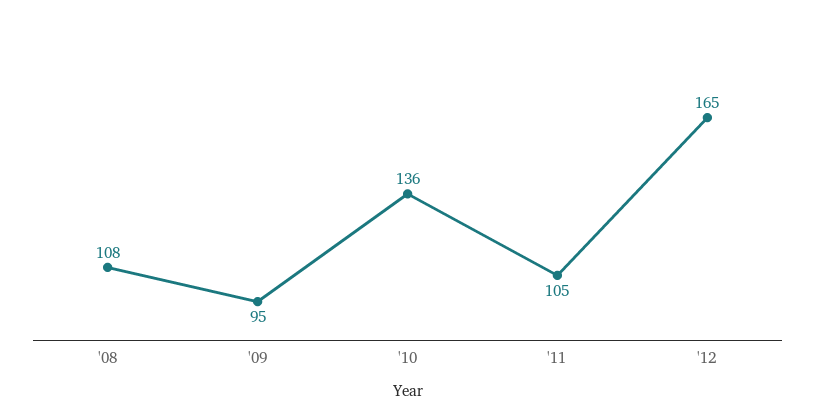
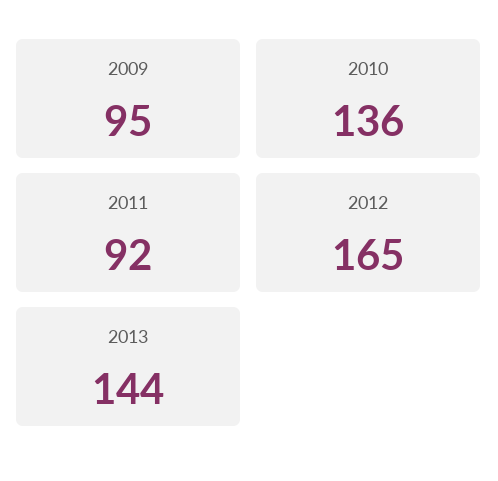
'08: 108 -> none
'11: 105 -> 92
2013: none -> 144

